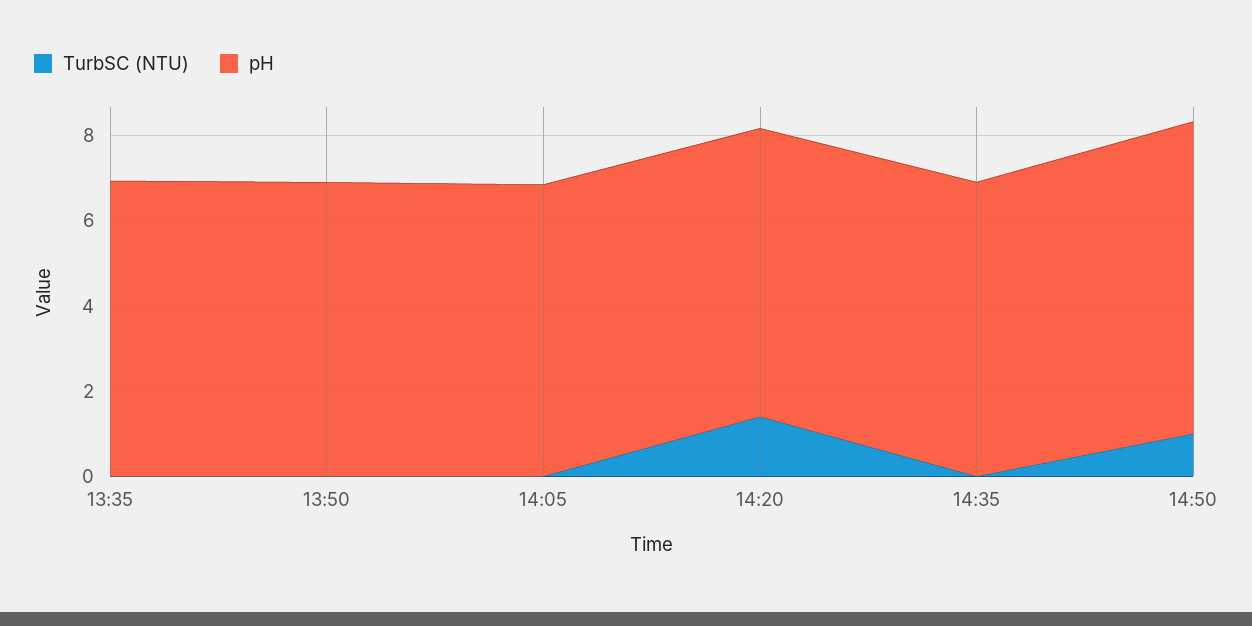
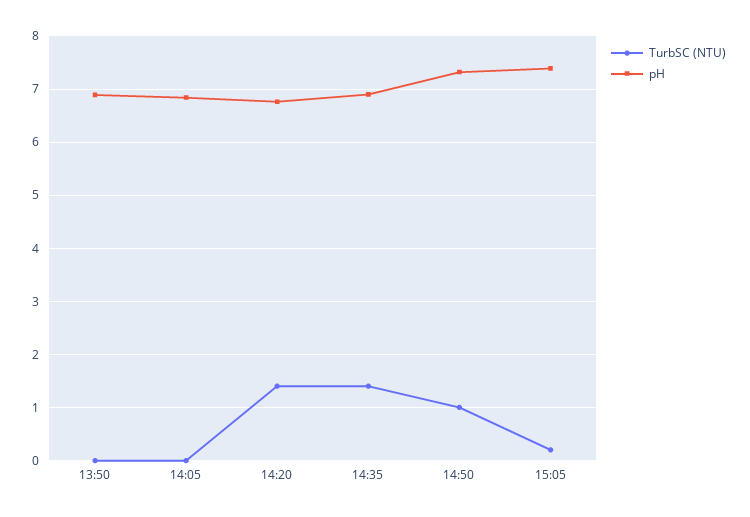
TurbSC (NTU), 13:35: 0 -> none
pH, 13:35: 7 -> none
TurbSC (NTU), 14:35: 0 -> 1.4
TurbSC (NTU), 15:05: none -> 0.2
pH, 15:05: none -> 7.4

